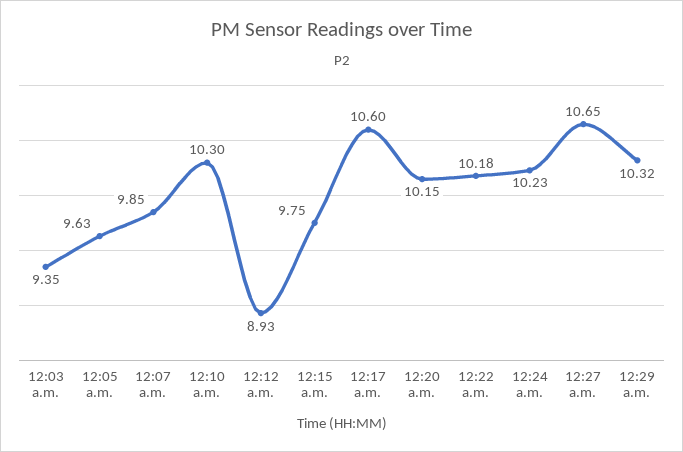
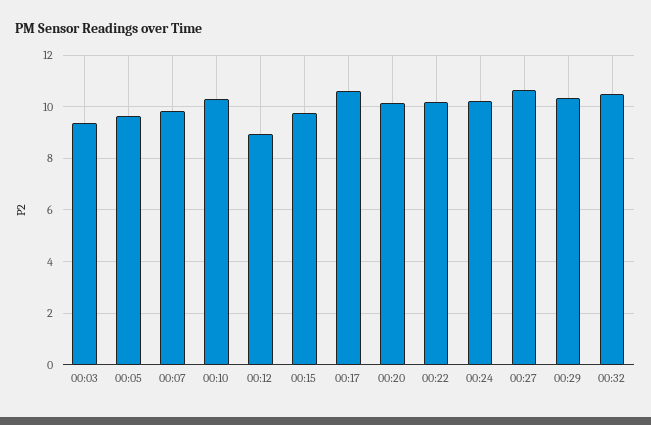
00:32: none -> 10.5

